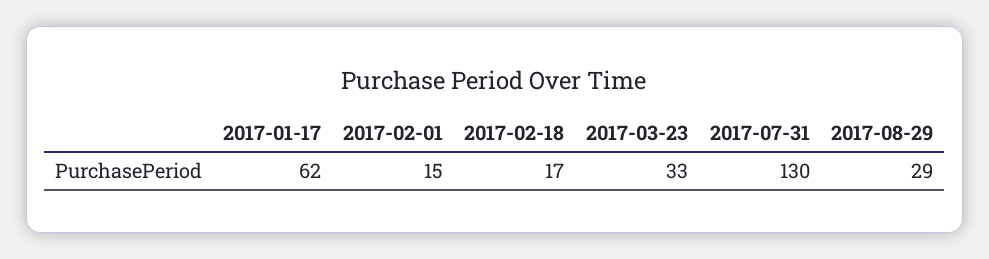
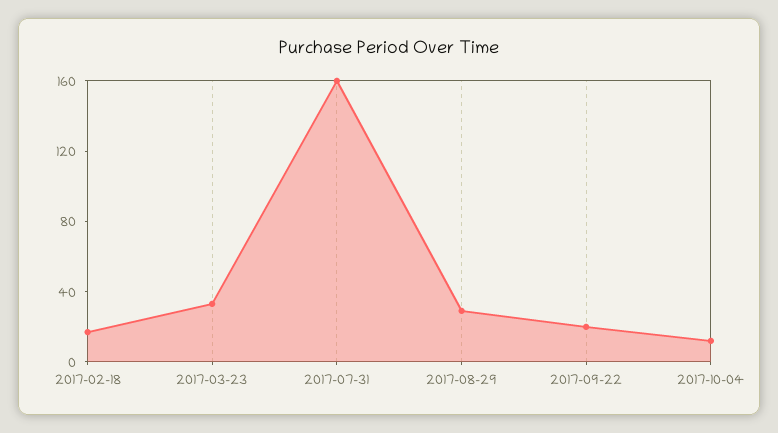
2017-01-17: 62 -> none
2017-02-01: 15 -> none
2017-07-31: 130 -> 160
2017-09-22: none -> 20
2017-10-04: none -> 10

